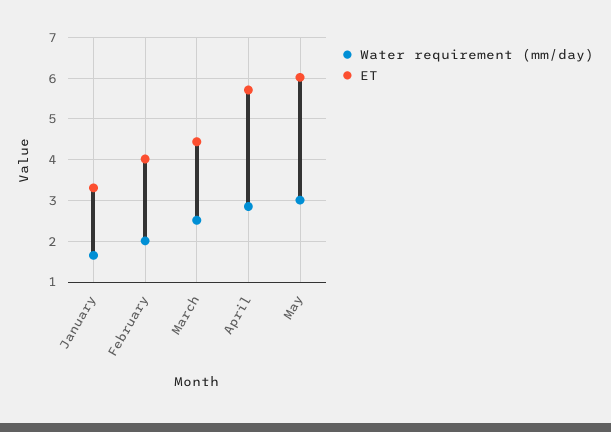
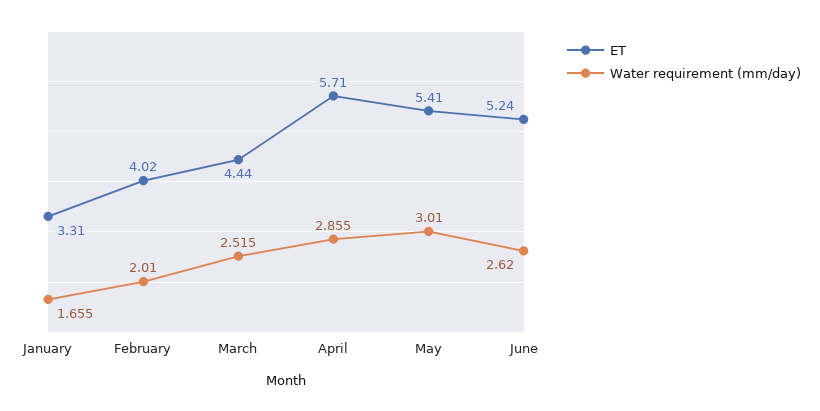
ET, May: 6 -> 5.41
ET, June: none -> 5.24
Water requirement (mm/day), June: none -> 2.62

